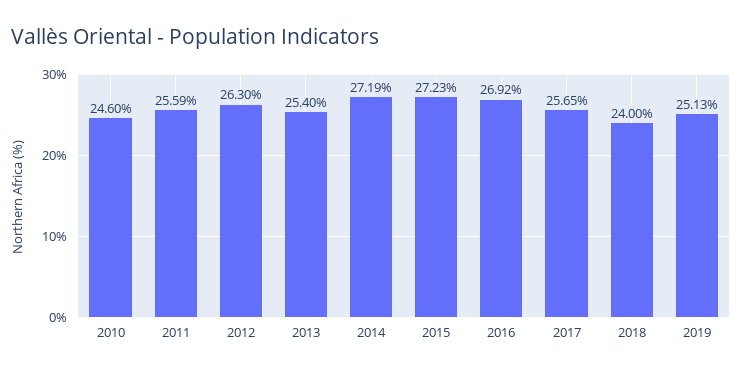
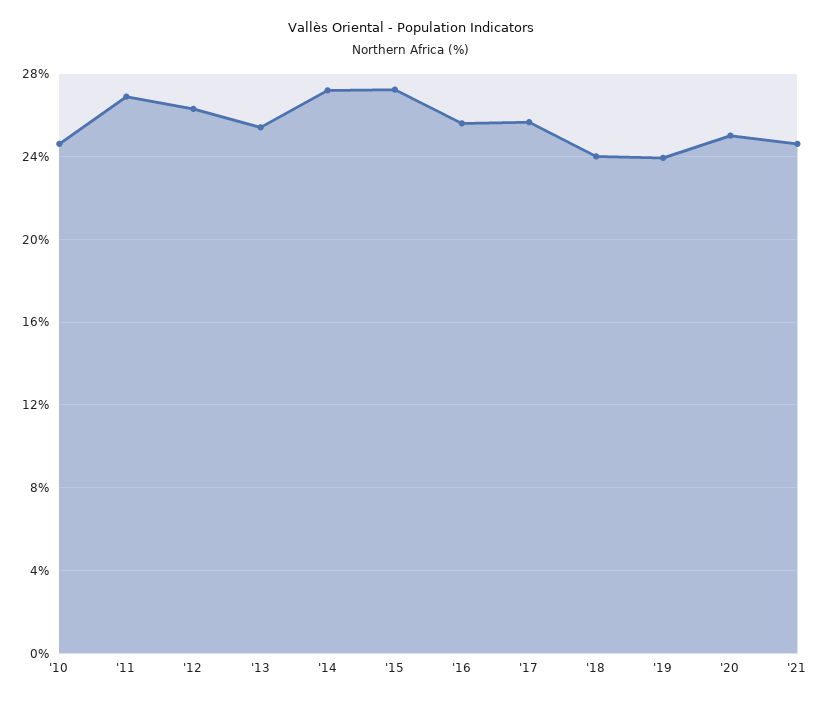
2011: 25.59 -> 27
2016: 26.92 -> 25.5
2019: 25.13 -> 24
'20: none -> 25
'21: none -> 24.5

